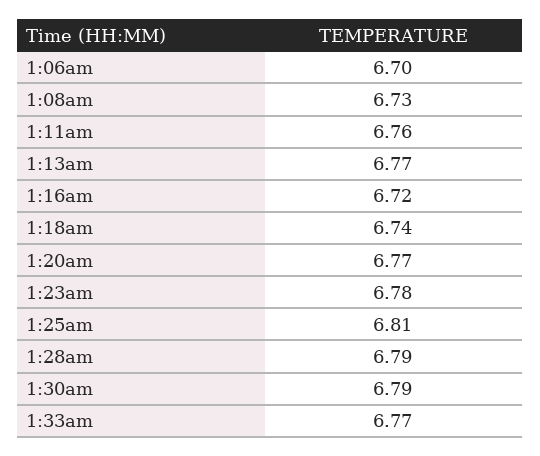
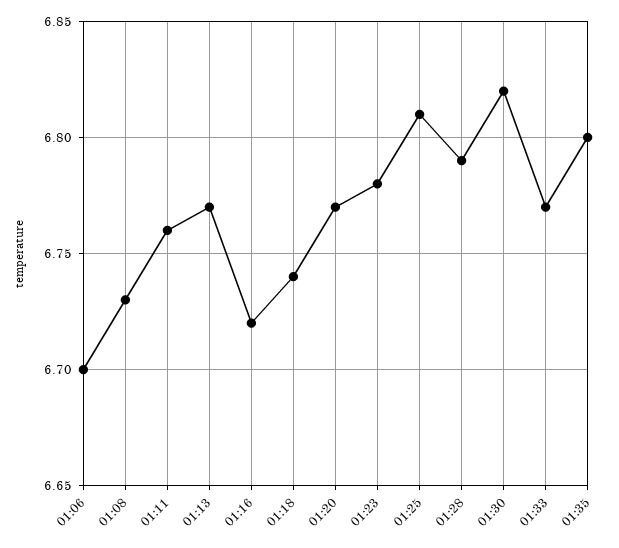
1:30am: 6.79 -> 6.82
01:35: none -> 6.8

